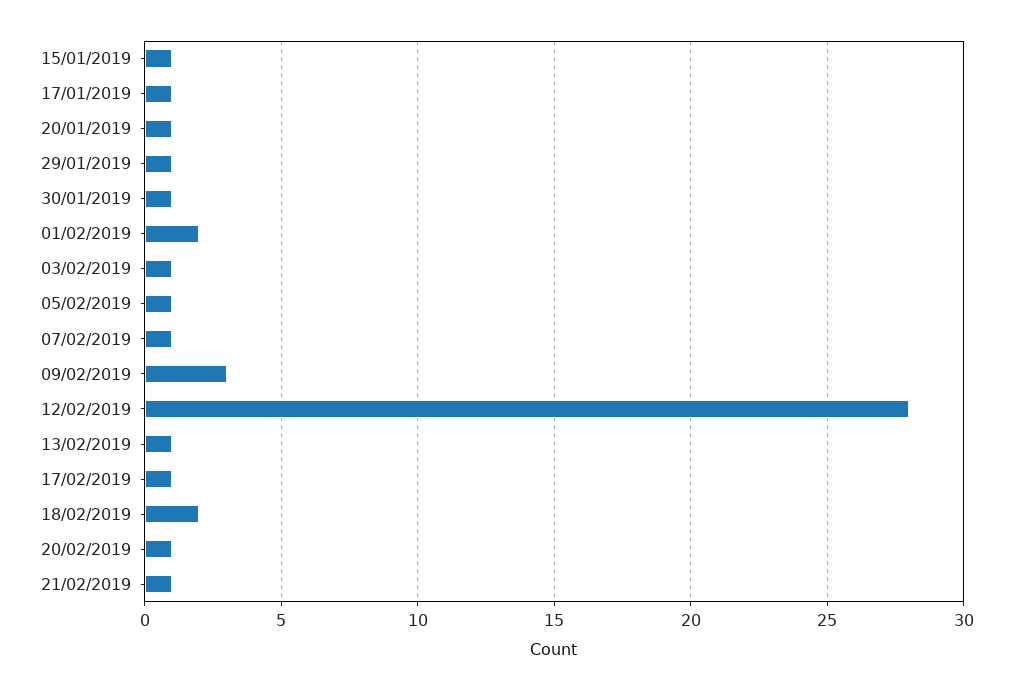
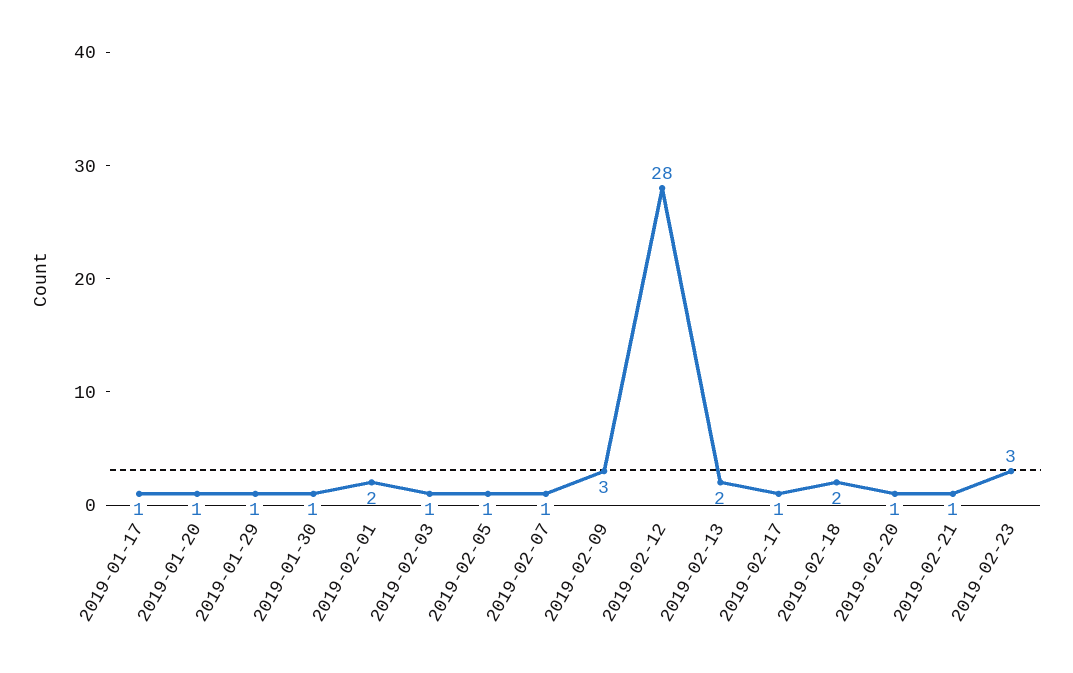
15/01/2019: 1 -> none
13/02/2019: 1 -> 2
2019-02-23: none -> 3

